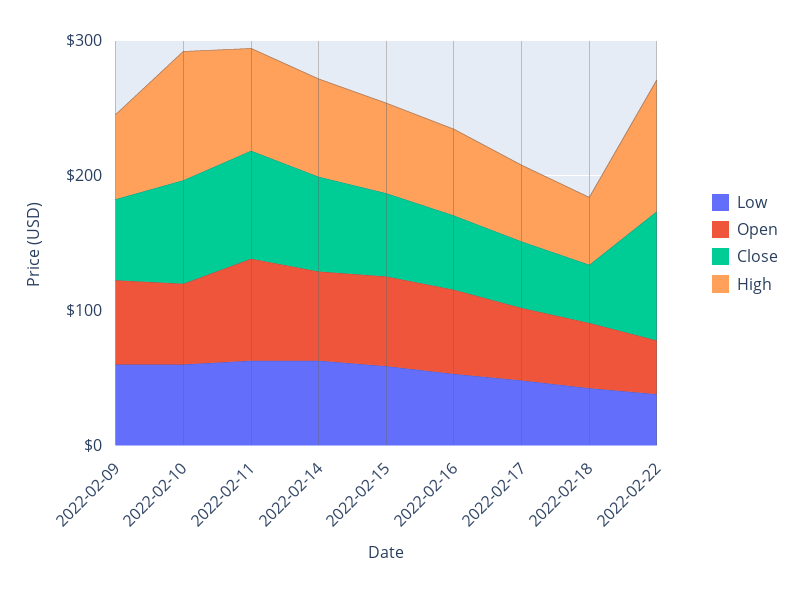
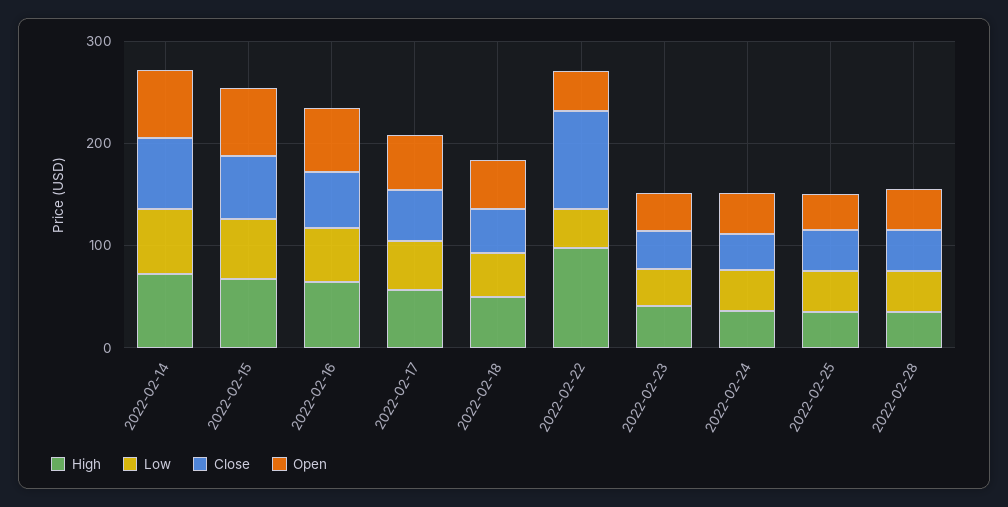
Low, 2022-02-09: 60 -> none
Open, 2022-02-09: 60 -> none
Close, 2022-02-09: 60 -> none
High, 2022-02-09: 60 -> none
Low, 2022-02-10: 60 -> none
Open, 2022-02-10: 60 -> none
Close, 2022-02-10: 80 -> none
High, 2022-02-10: 100 -> none
Low, 2022-02-11: 60 -> none
Open, 2022-02-11: 80 -> none
Close, 2022-02-11: 80 -> none
High, 2022-02-11: 80 -> none
High, 2022-02-23: none -> 40
Low, 2022-02-23: none -> 40
Close, 2022-02-23: none -> 40
Open, 2022-02-23: none -> 40
High, 2022-02-24: none -> 40
Low, 2022-02-24: none -> 40
Close, 2022-02-24: none -> 40
Open, 2022-02-24: none -> 40
High, 2022-02-25: none -> 40
Low, 2022-02-25: none -> 40
Close, 2022-02-25: none -> 40
Open, 2022-02-25: none -> 40
High, 2022-02-28: none -> 40
Low, 2022-02-28: none -> 40
Close, 2022-02-28: none -> 40
Open, 2022-02-28: none -> 40

